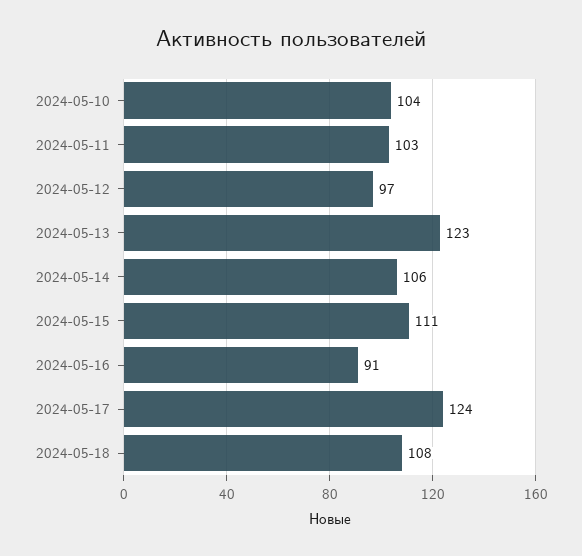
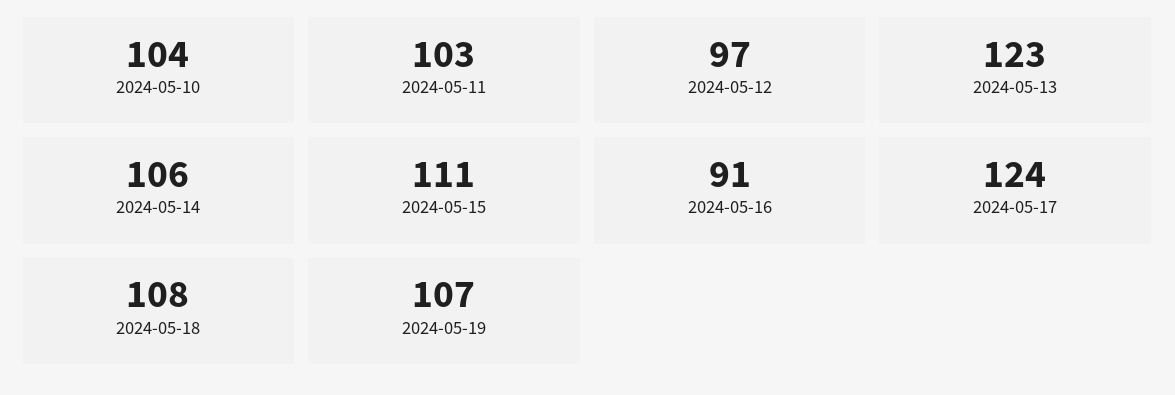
2024-05-19: none -> 107

